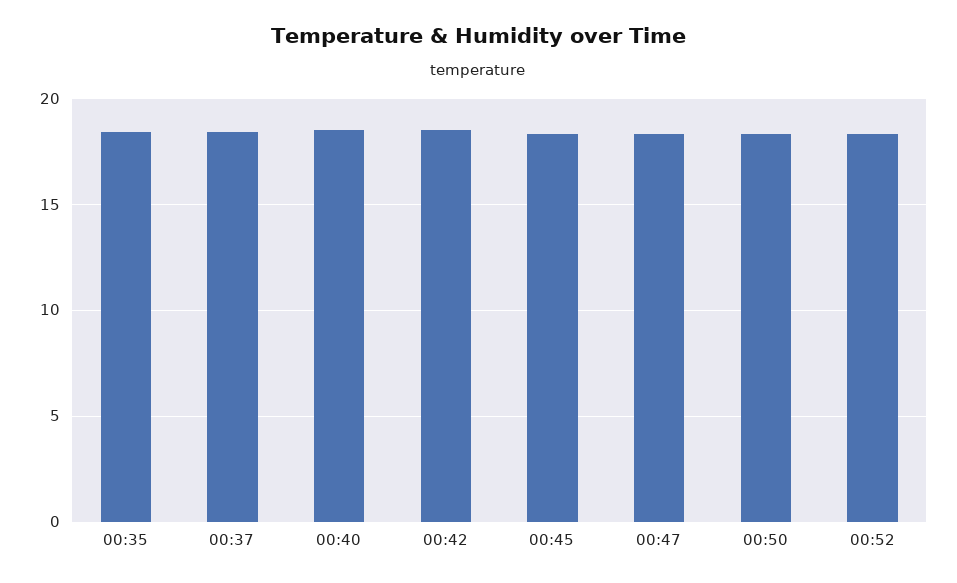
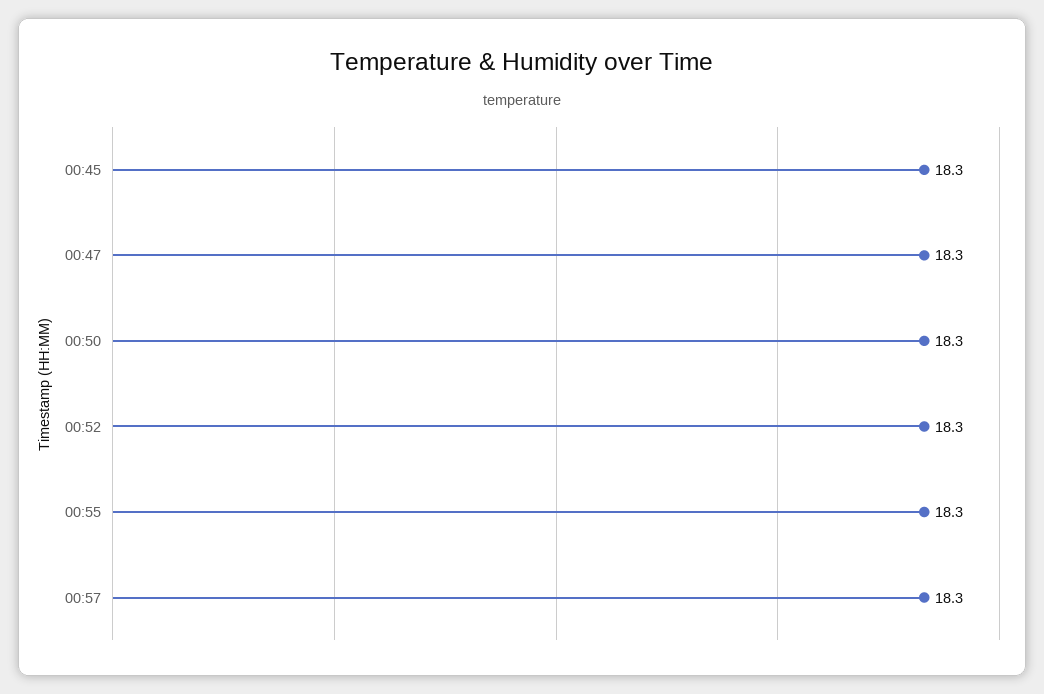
00:35: 18.5 -> none
00:37: 18.5 -> none
00:40: 18.5 -> none
00:42: 18.5 -> none
00:55: none -> 18.3
00:57: none -> 18.3

